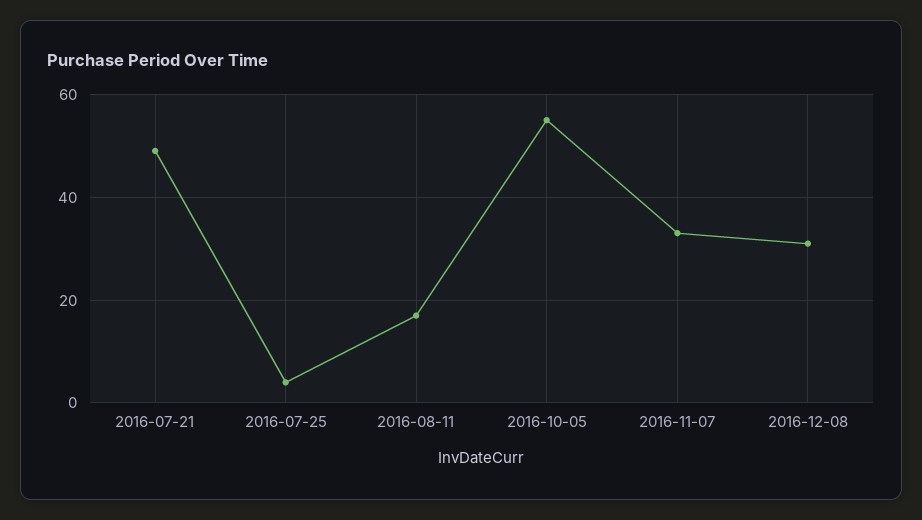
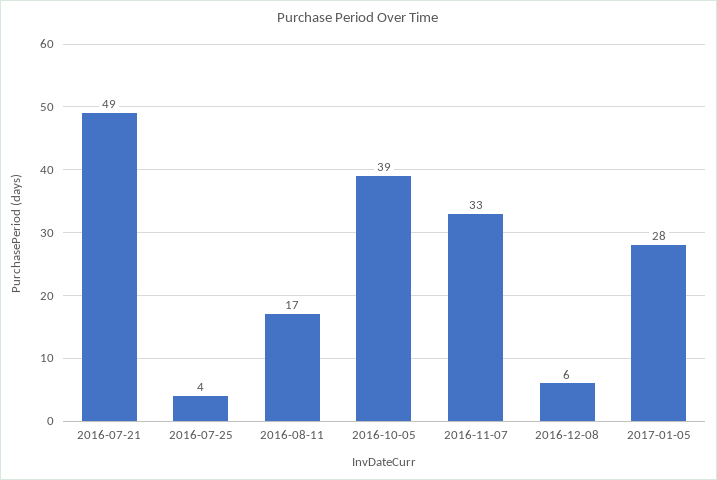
2016-10-05: 55 -> 39
2016-12-08: 30 -> 6
2017-01-05: none -> 28

